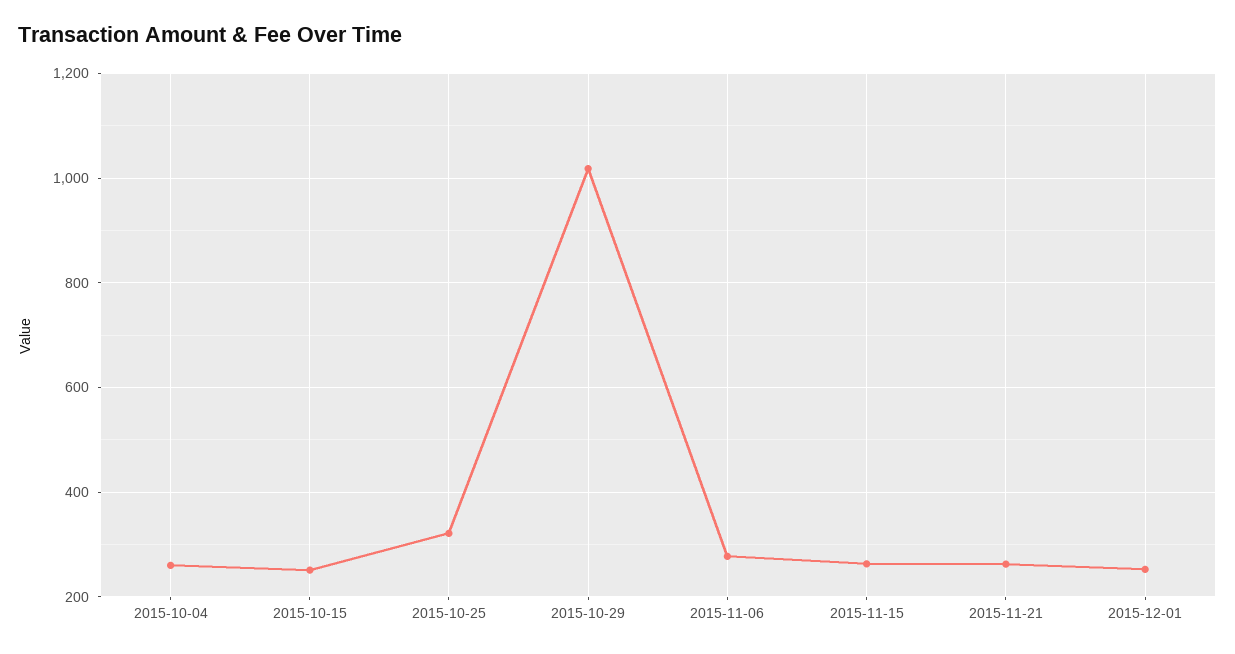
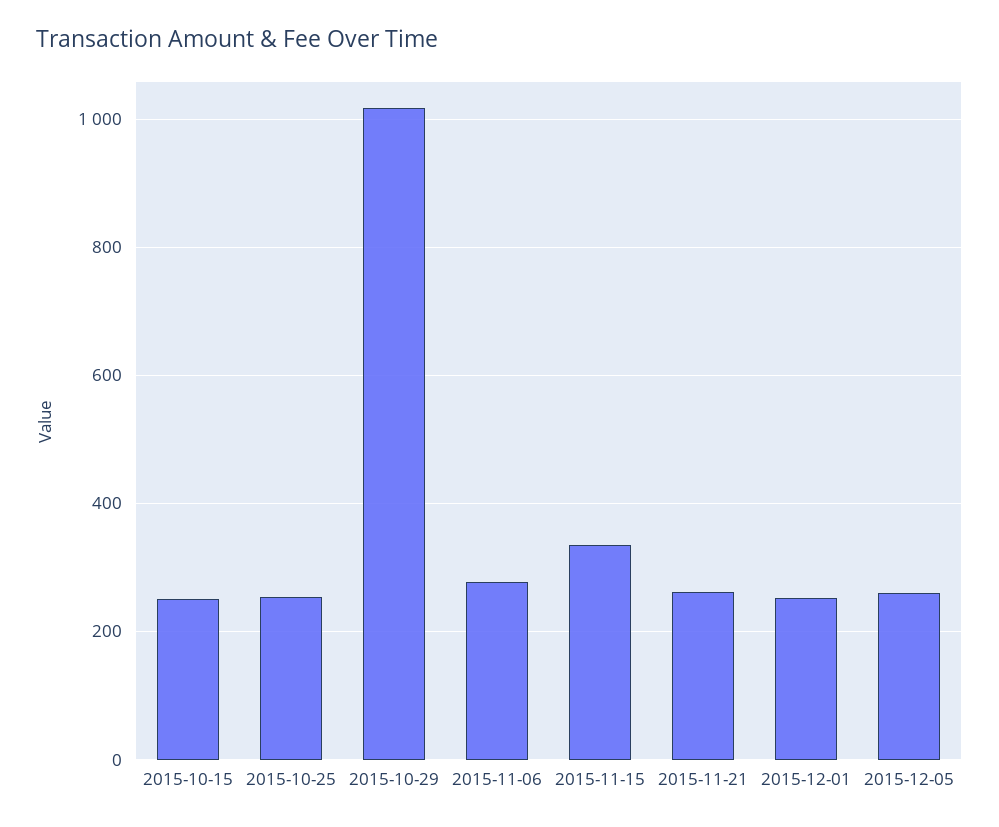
2015-10-04: 260 -> none
2015-10-25: 320 -> 260
2015-11-15: 260 -> 340
2015-12-05: none -> 260

